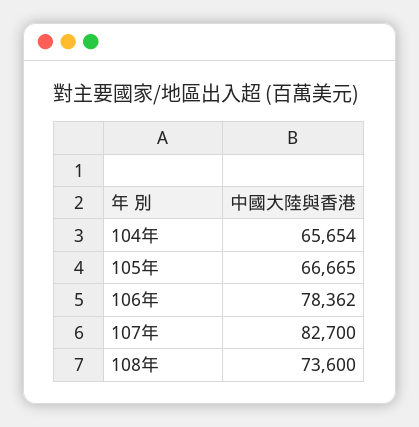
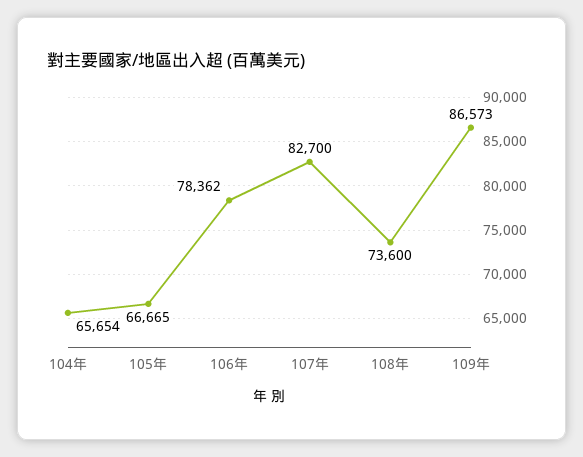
109年: none -> 86573

